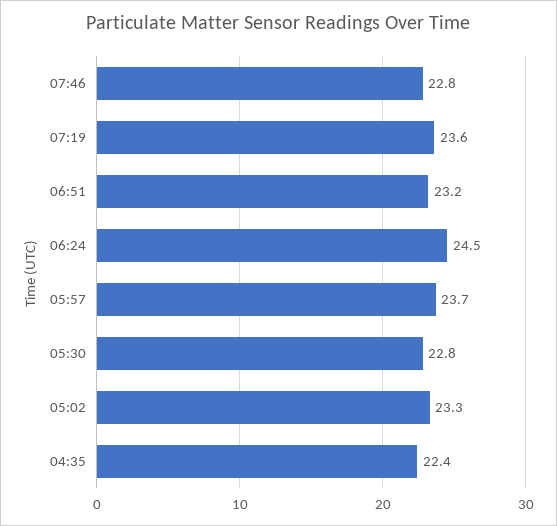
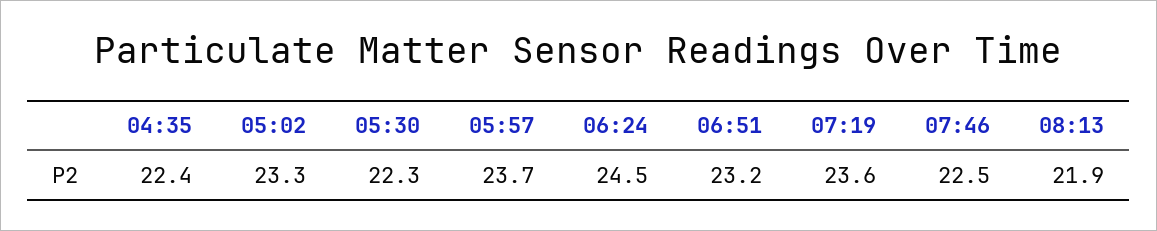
07:46: 22.8 -> 22.5
05:30: 22.8 -> 22.3
08:13: none -> 21.9

